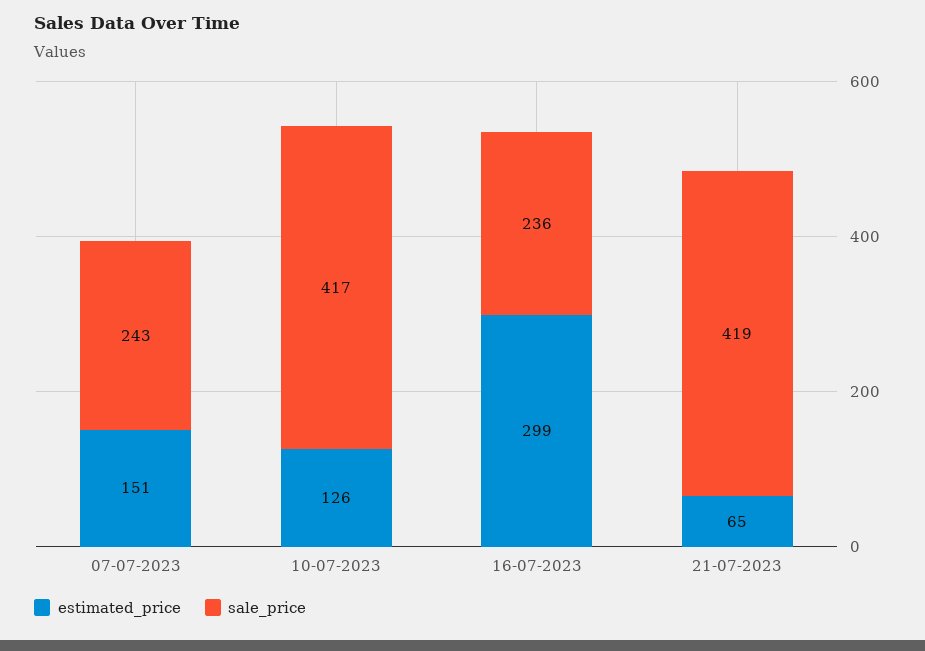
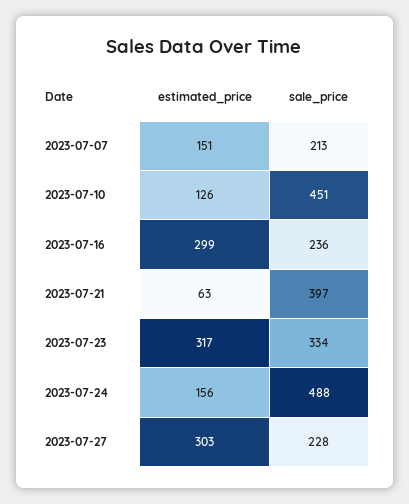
sale_price, 07-07-2023: 243 -> 213
sale_price, 10-07-2023: 417 -> 451
estimated_price, 21-07-2023: 65 -> 63
sale_price, 21-07-2023: 419 -> 397
estimated_price, 2023-07-23: none -> 317
sale_price, 2023-07-23: none -> 334
estimated_price, 2023-07-24: none -> 156
sale_price, 2023-07-24: none -> 488
estimated_price, 2023-07-27: none -> 303
sale_price, 2023-07-27: none -> 228

